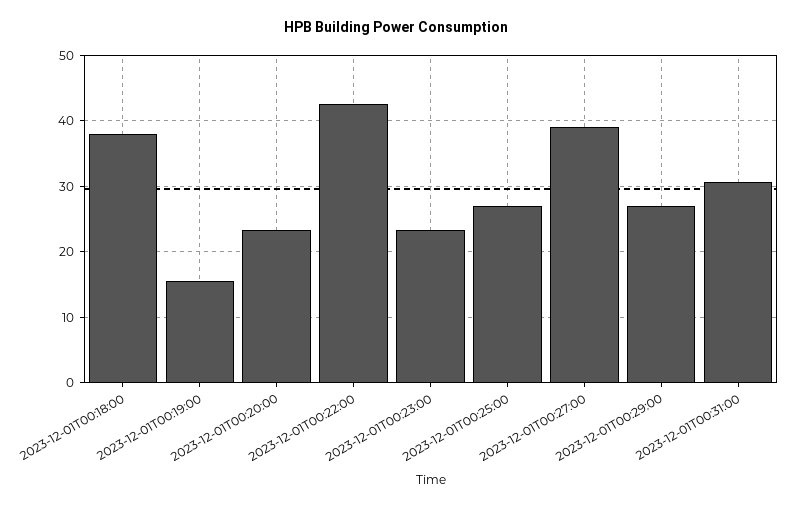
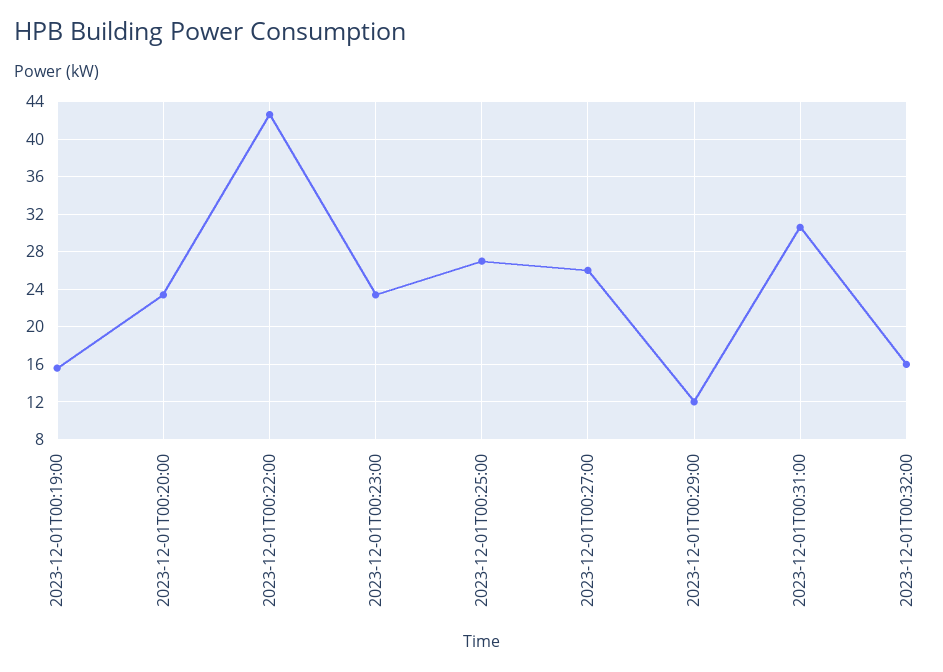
2023-12-01T00:18:00: 38 -> none
2023-12-01T00:27:00: 39 -> 26
2023-12-01T00:29:00: 27 -> 12
2023-12-01T00:32:00: none -> 16

